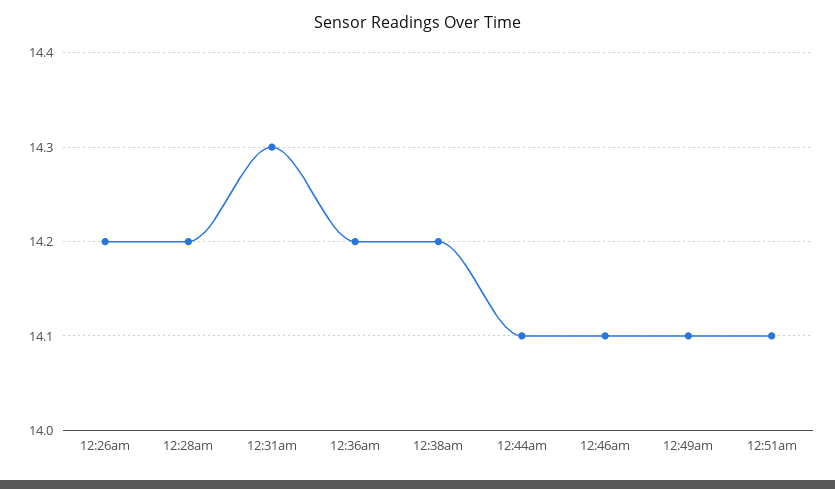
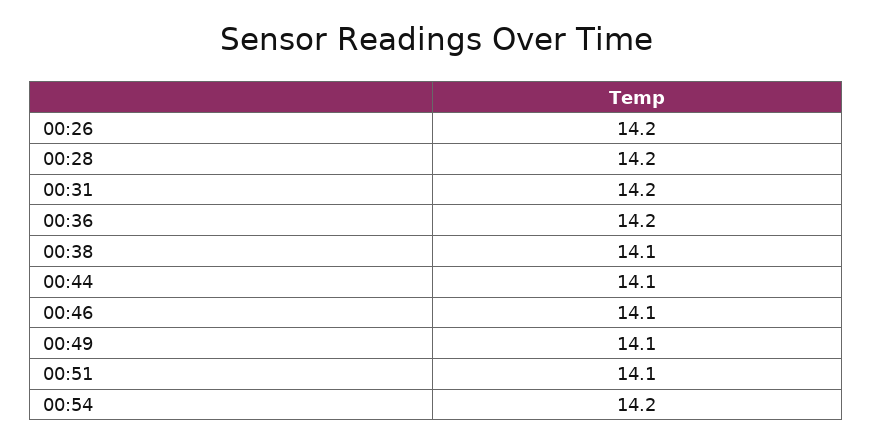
12:31am: 14.3 -> 14.2
12:38am: 14.2 -> 14.1
00:54: none -> 14.2

